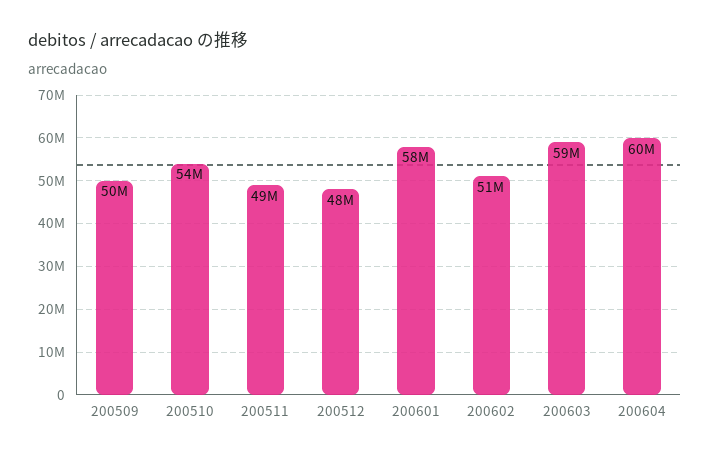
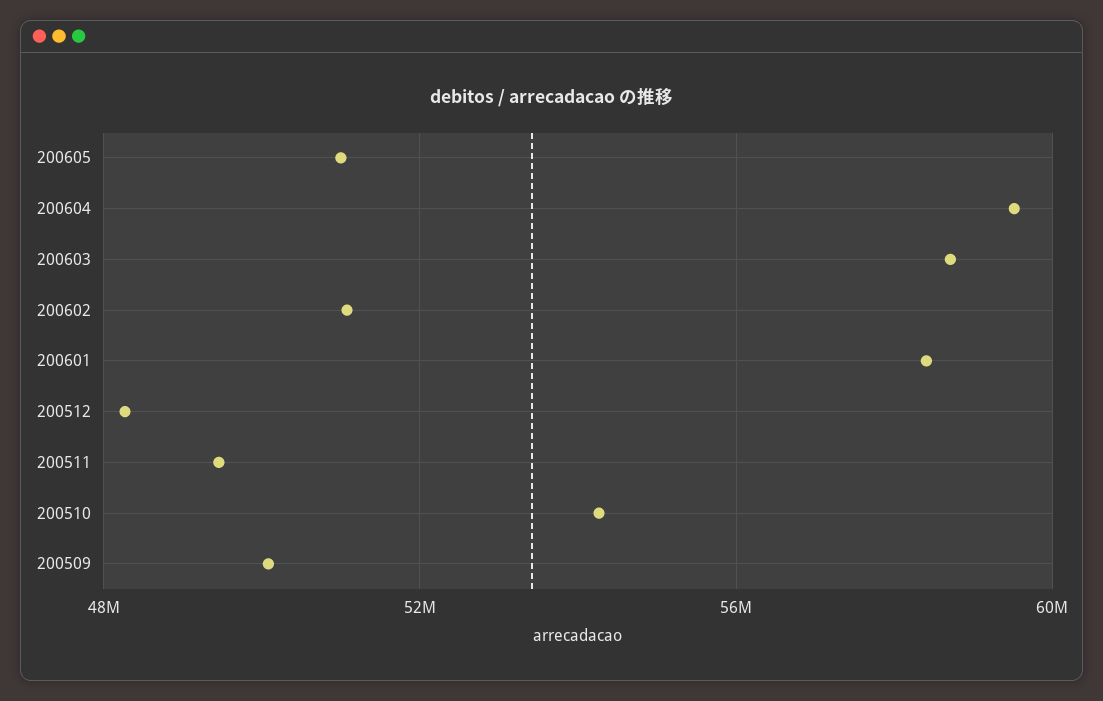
200605: none -> 51000000

